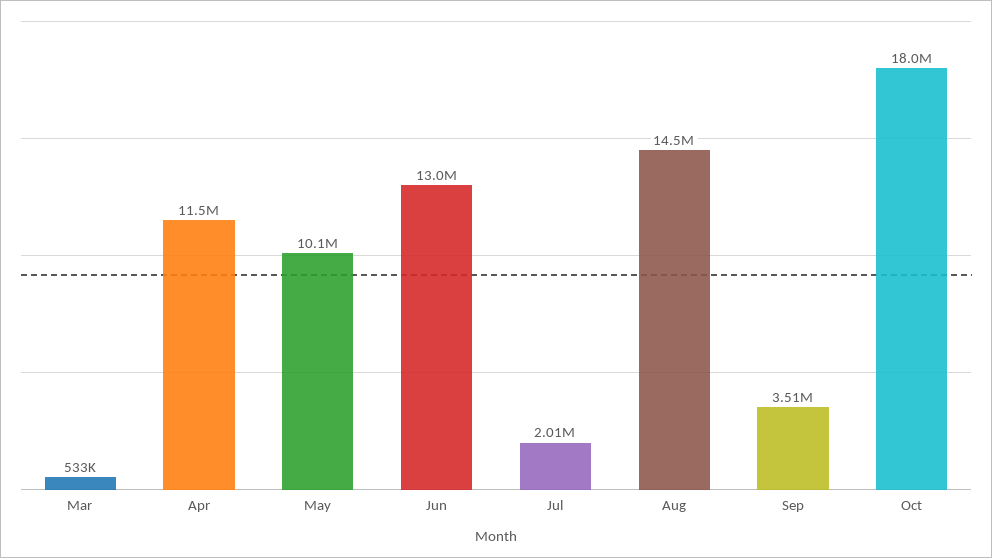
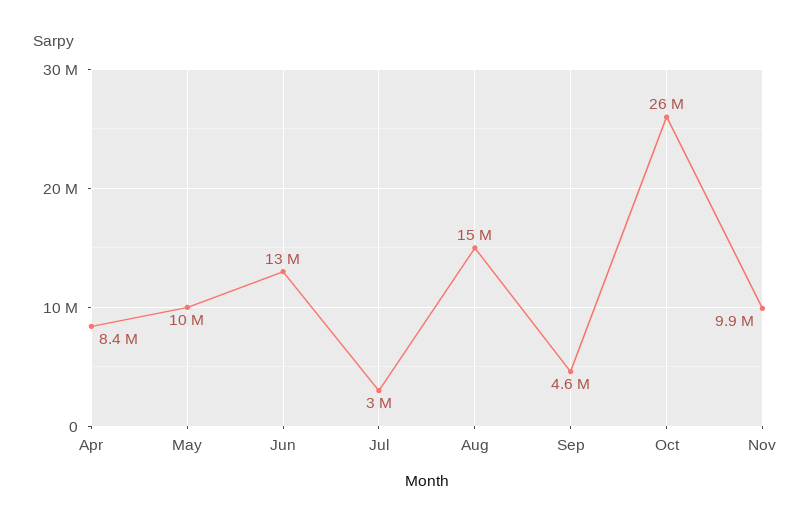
Mar: 533000 -> none
Apr: 11500000 -> 8400000
Jul: 2010000 -> 3000000
Sep: 3510000 -> 4600000
Oct: 18000000 -> 26000000
Nov: none -> 9900000

